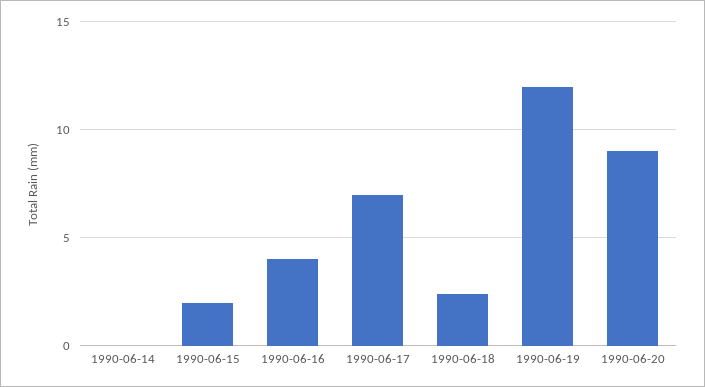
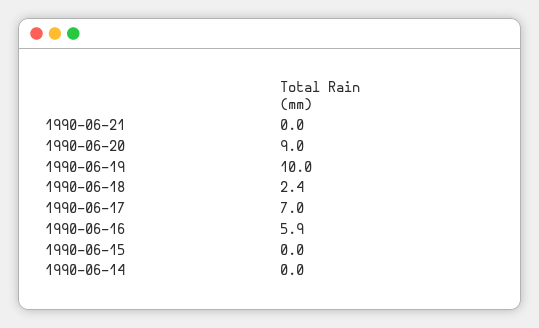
1990-06-15: 2 -> 0
1990-06-16: 4 -> 5.9
1990-06-19: 12 -> 10
1990-06-21: none -> 0

